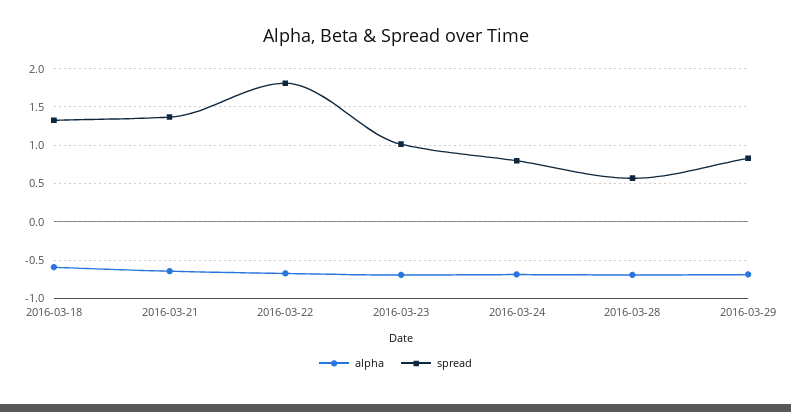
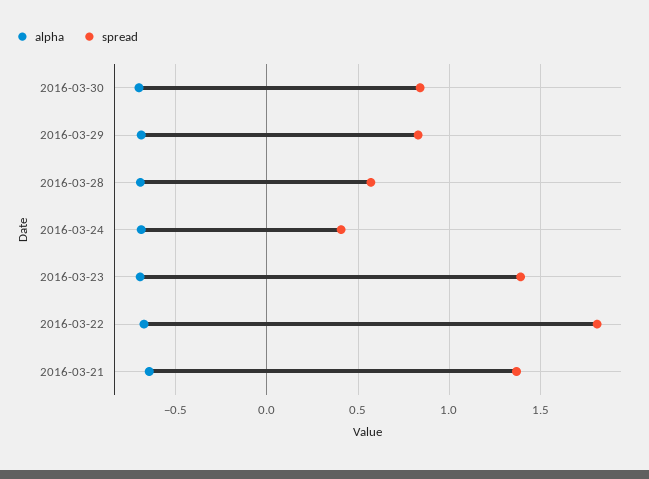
alpha, 2016-03-18: -0.6 -> none
spread, 2016-03-18: 1.3 -> none
spread, 2016-03-23: 1 -> 1.4
spread, 2016-03-24: 0.8 -> 0.4
alpha, 2016-03-30: none -> -0.7
spread, 2016-03-30: none -> 0.85

